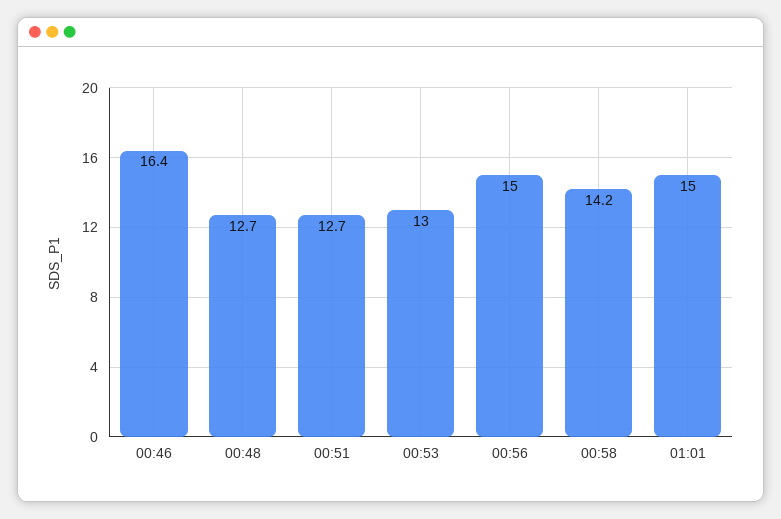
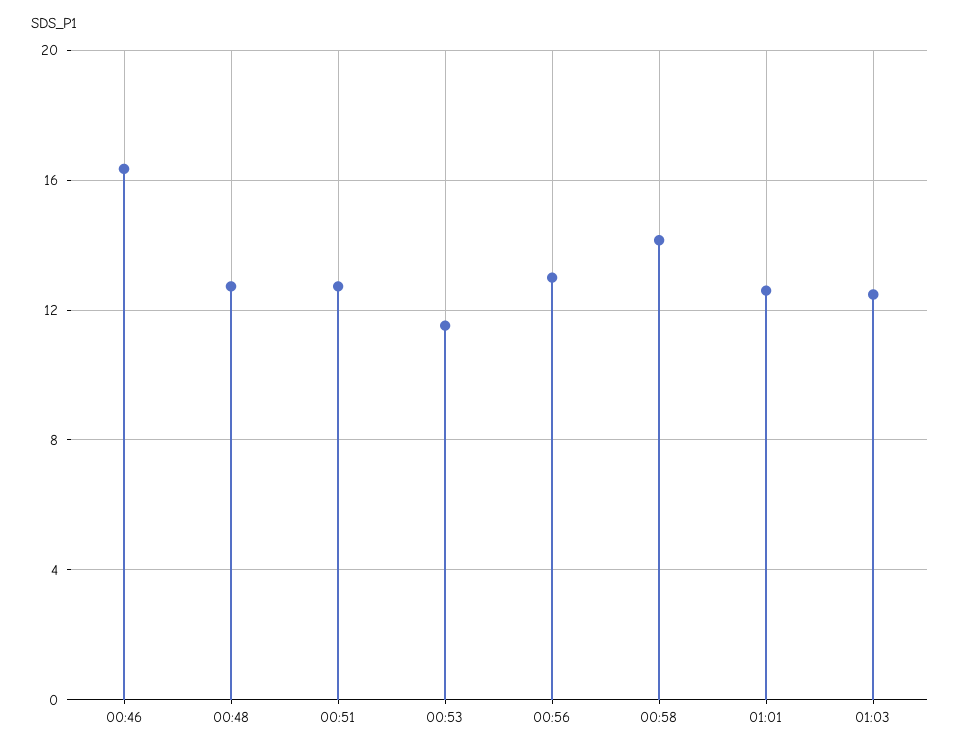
00:53: 13 -> 11.5
00:56: 15 -> 13
01:01: 15 -> 12.5
01:03: none -> 12.5

